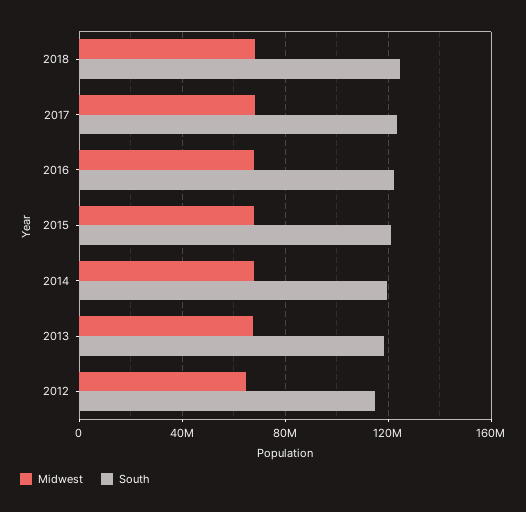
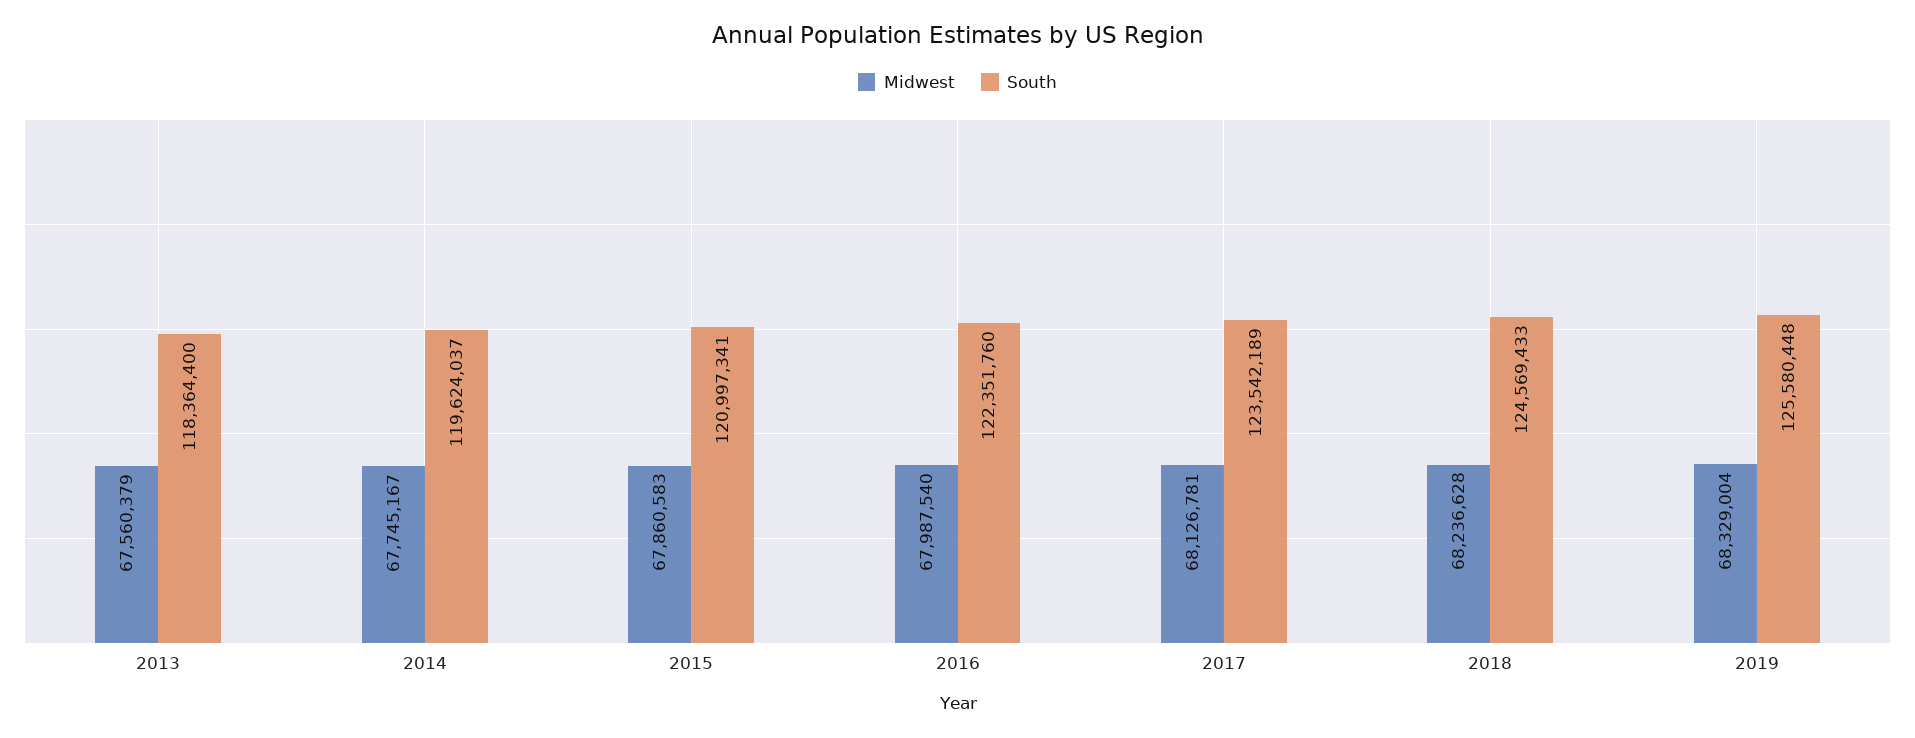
Midwest, 2012: 65000000 -> none
South, 2012: 115000000 -> none
Midwest, 2019: none -> 68329004
South, 2019: none -> 125580448

